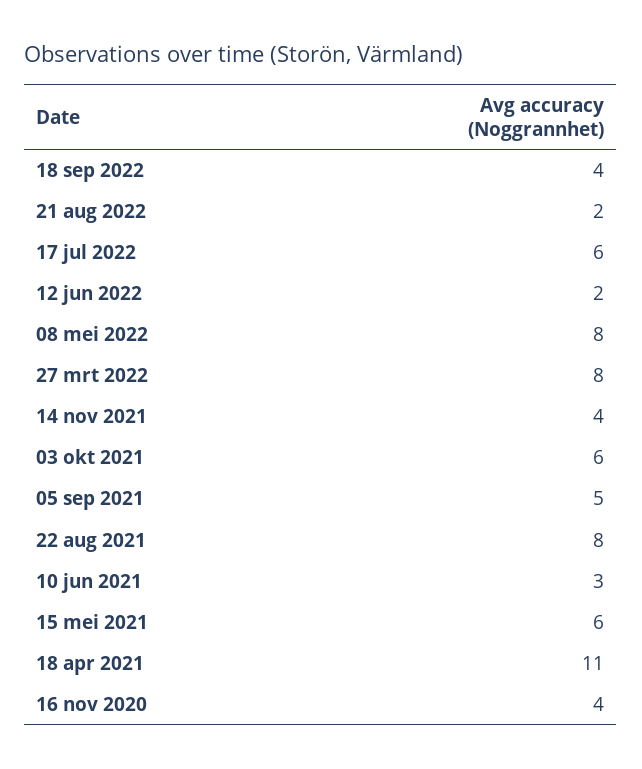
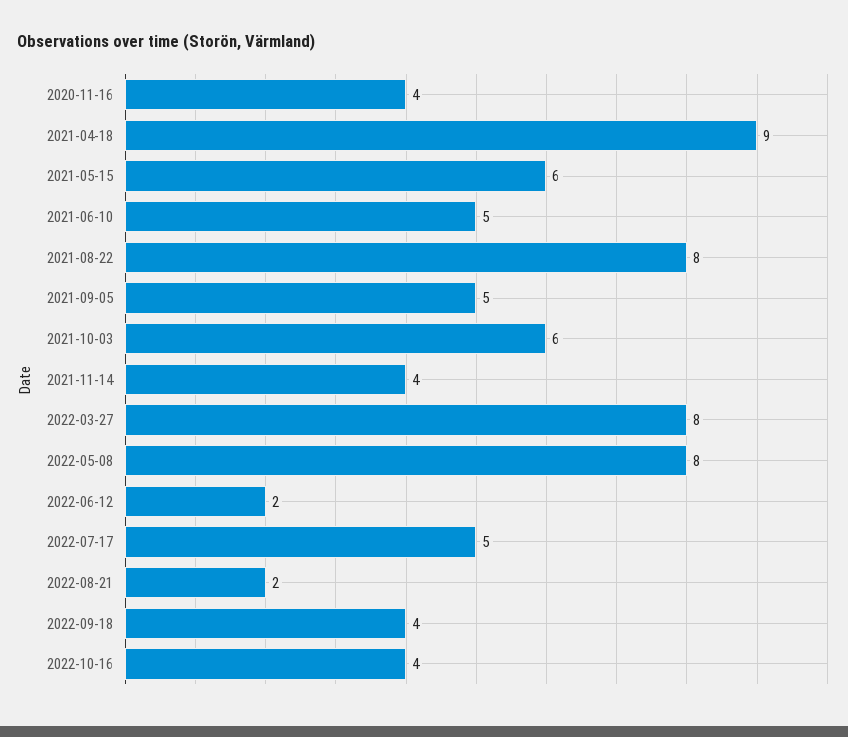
17 jul 2022: 6 -> 5
10 jun 2021: 3 -> 5
18 apr 2021: 11 -> 9
2022-10-16: none -> 4

